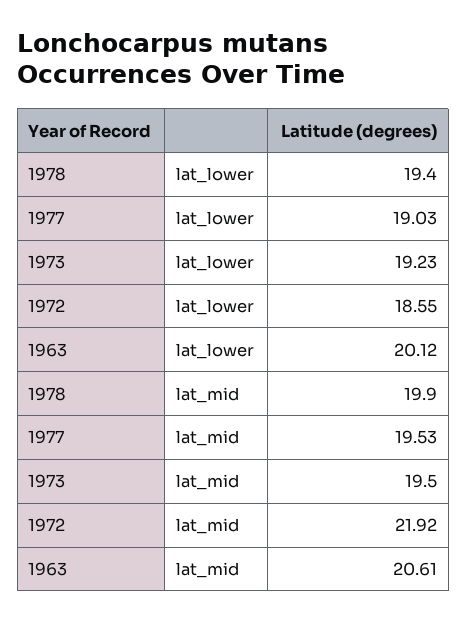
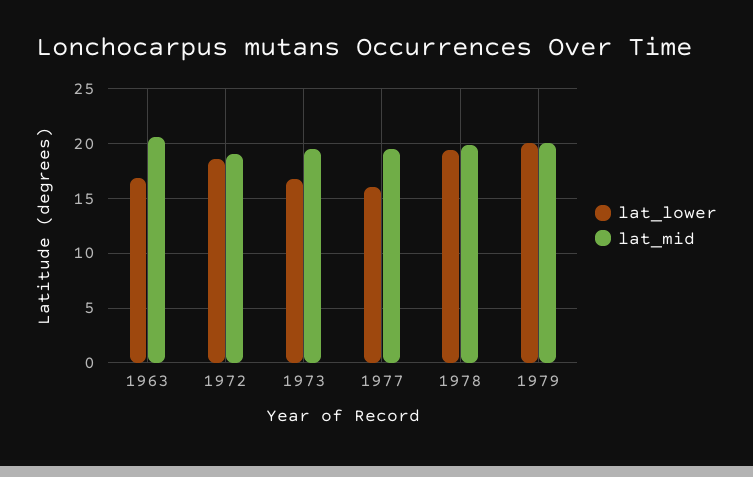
lat_lower, 1977: 19.03 -> 16
lat_lower, 1973: 19.23 -> 17
lat_lower, 1963: 20.12 -> 17
lat_mid, 1972: 21.92 -> 19
lat_lower, 1979: none -> 20
lat_mid, 1979: none -> 20

